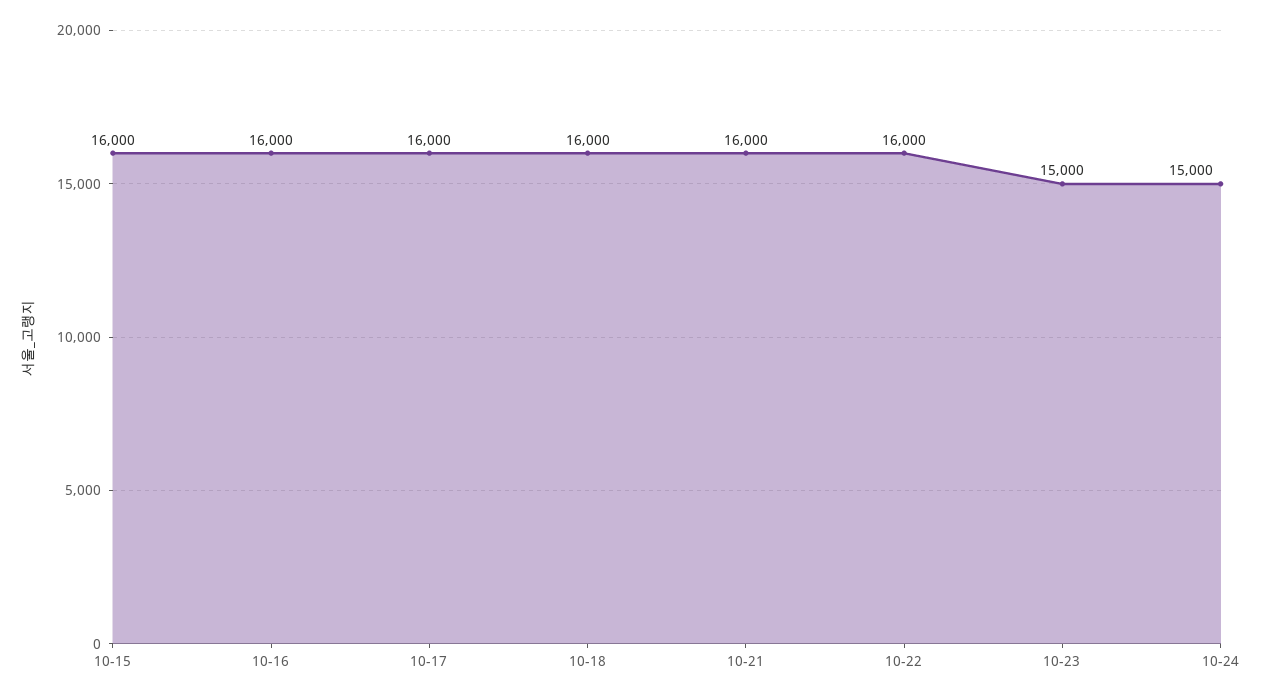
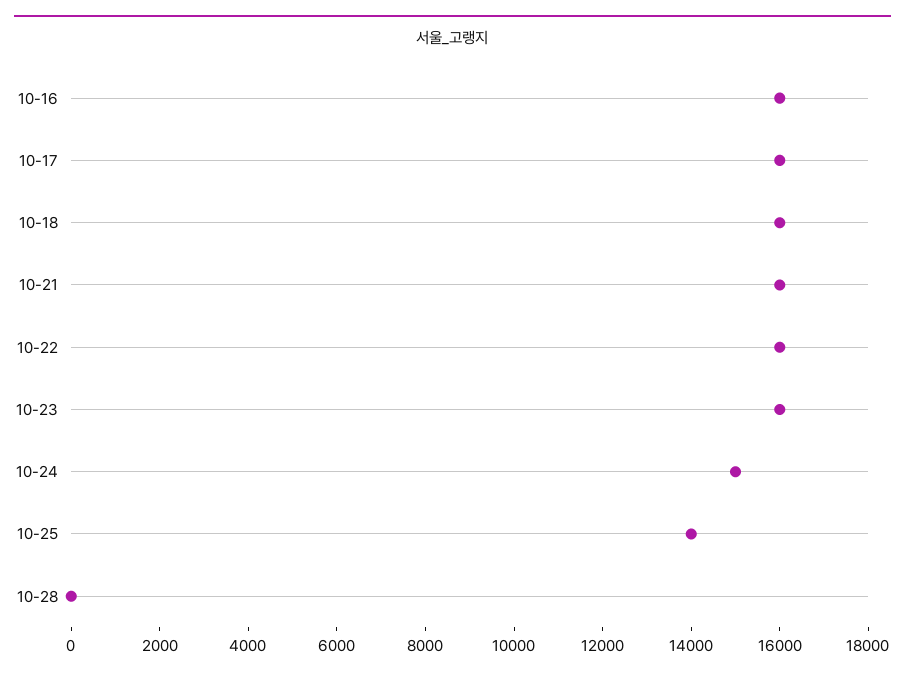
10-15: 16000 -> none
10-23: 15000 -> 16000
10-25: none -> 14000
10-28: none -> 0

